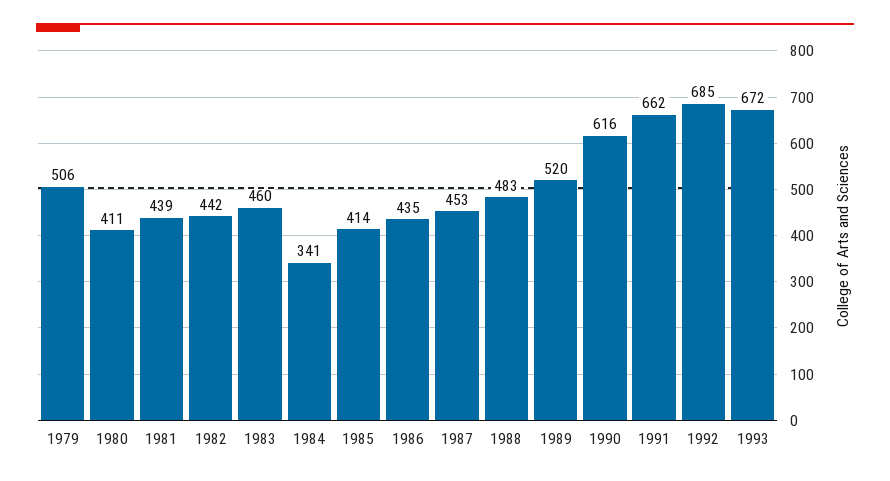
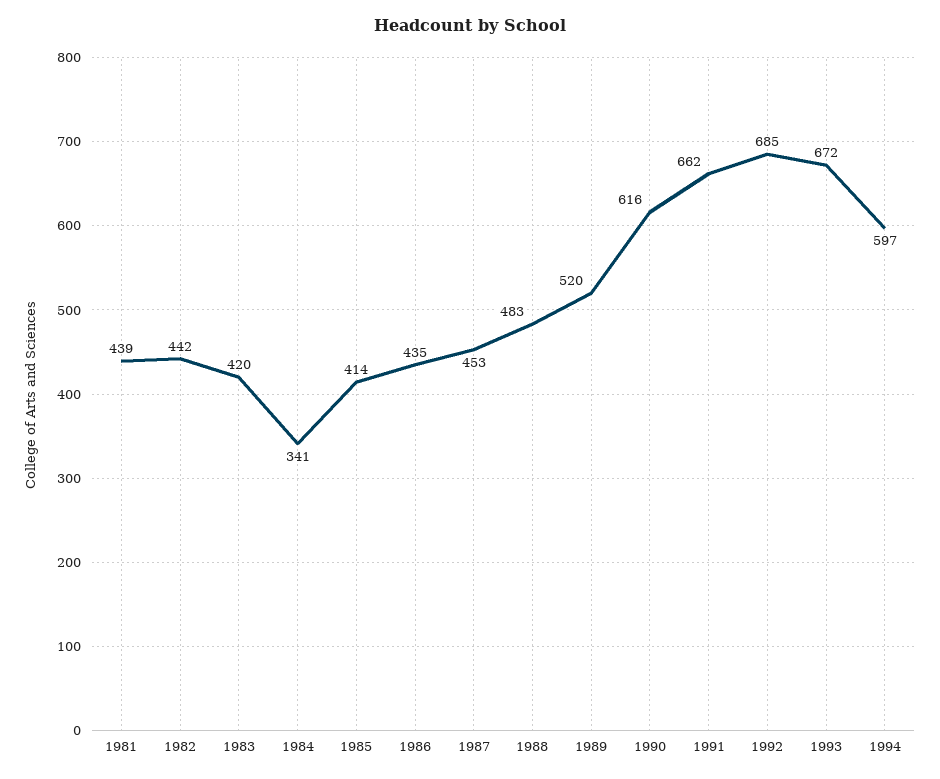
1979: 506 -> none
1980: 411 -> none
1983: 460 -> 420
1994: none -> 597

